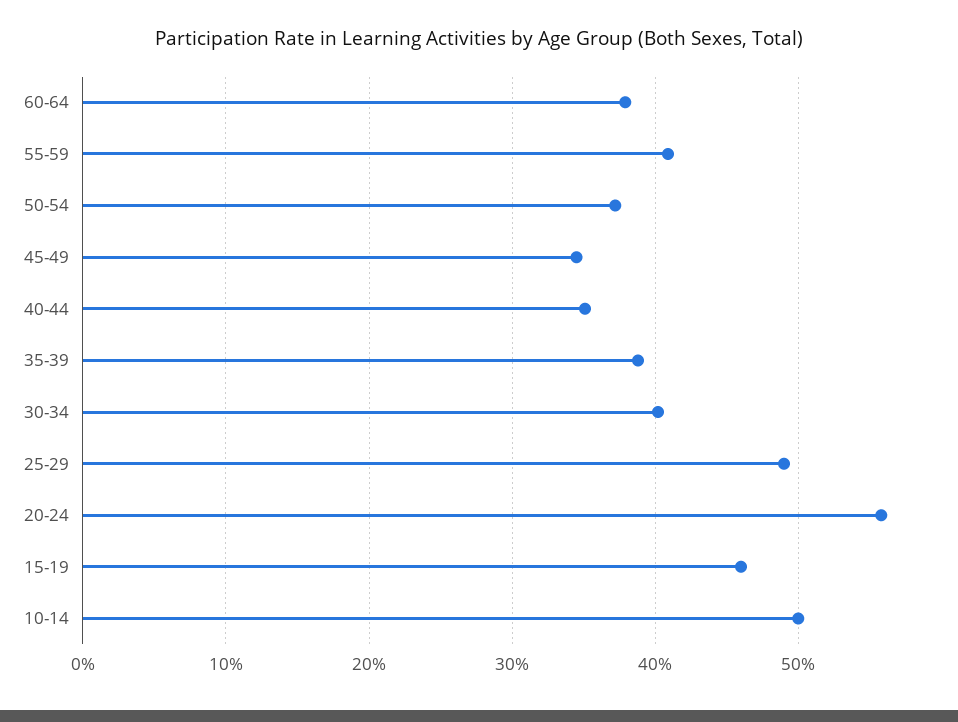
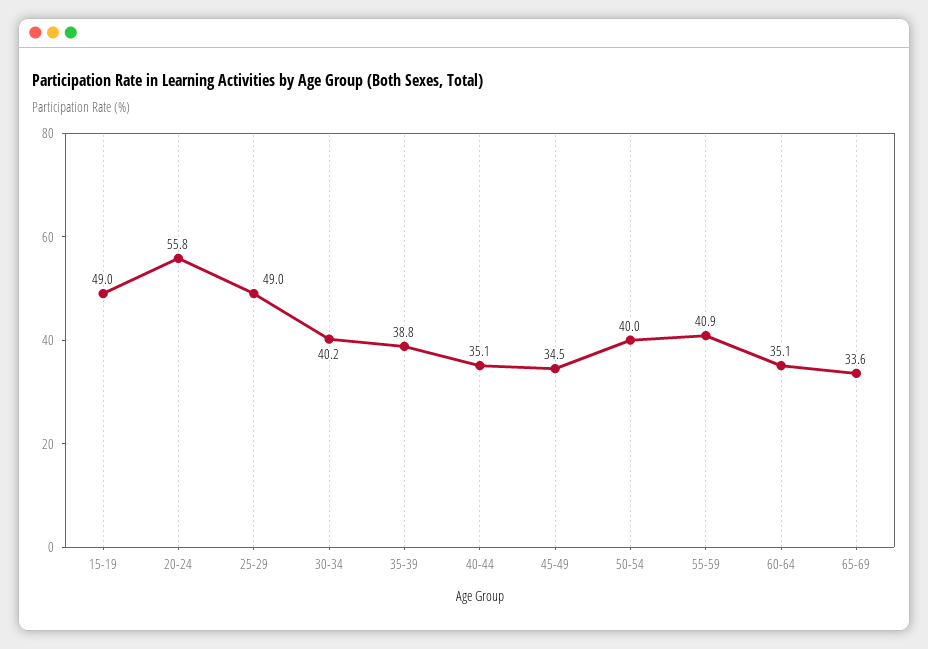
60-64: 38 -> 35.1
50-54: 37 -> 40
15-19: 46 -> 49
10-14: 50 -> none
65-69: none -> 33.6

